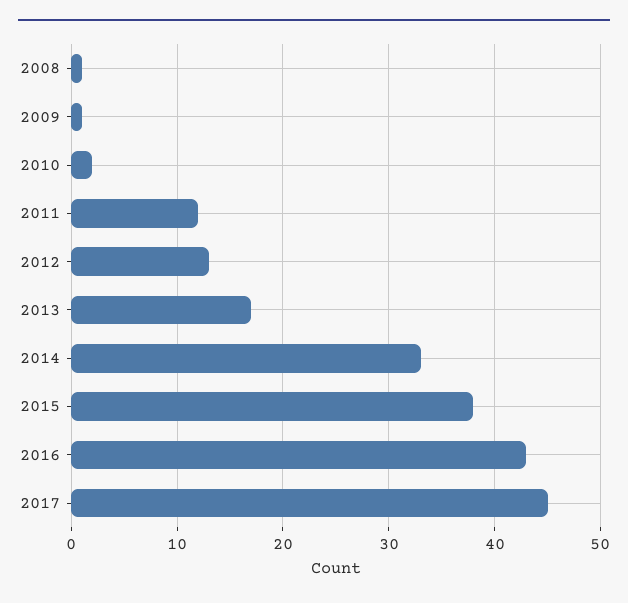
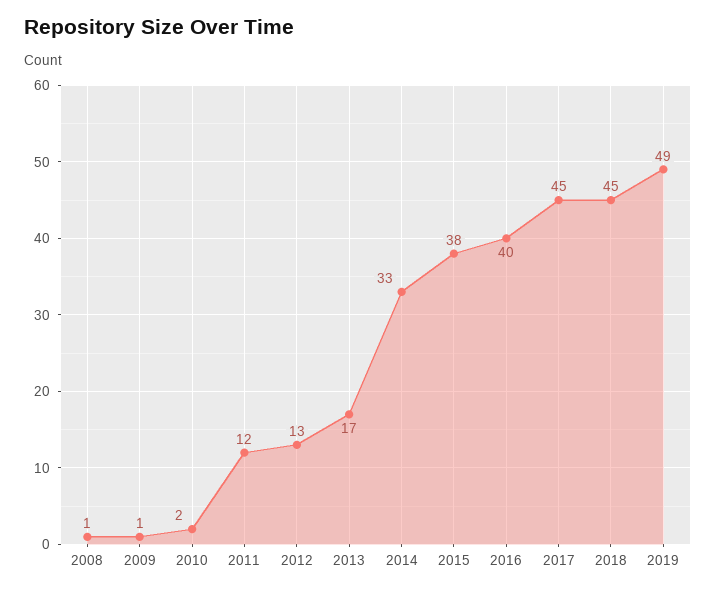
2016: 43 -> 40
2018: none -> 45
2019: none -> 49

